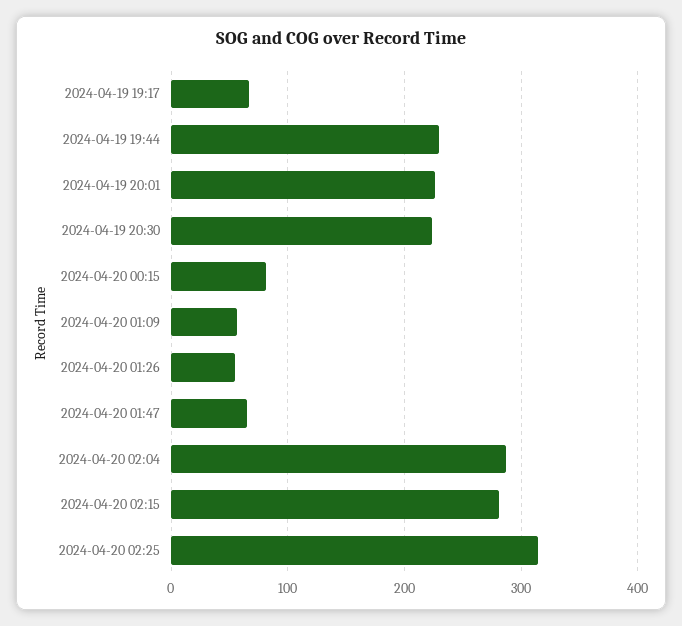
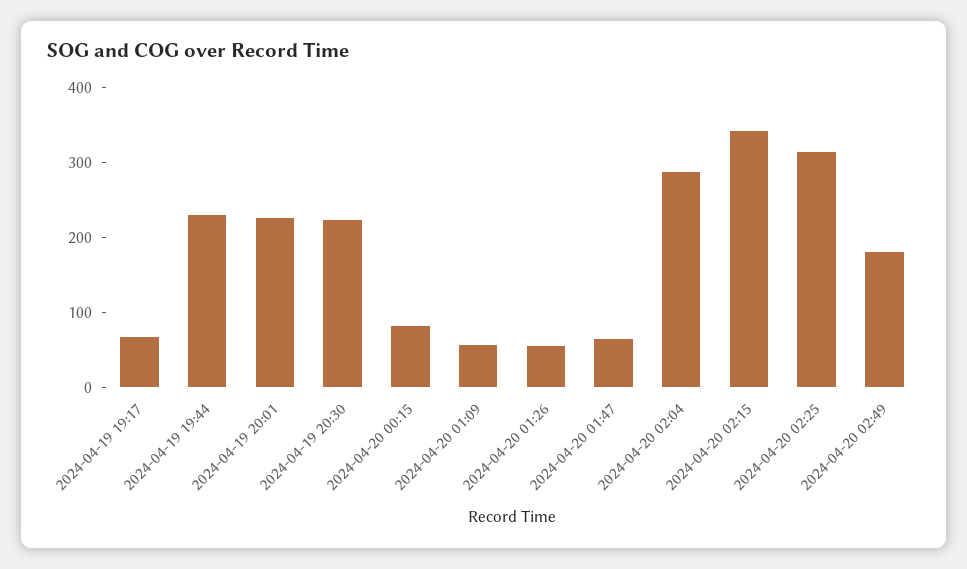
2024-04-20 02:15: 280 -> 340
2024-04-20 02:49: none -> 180

